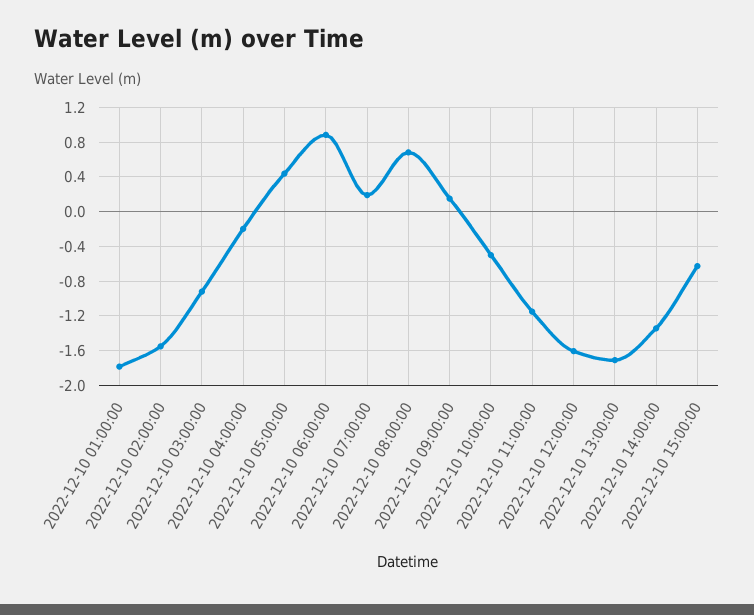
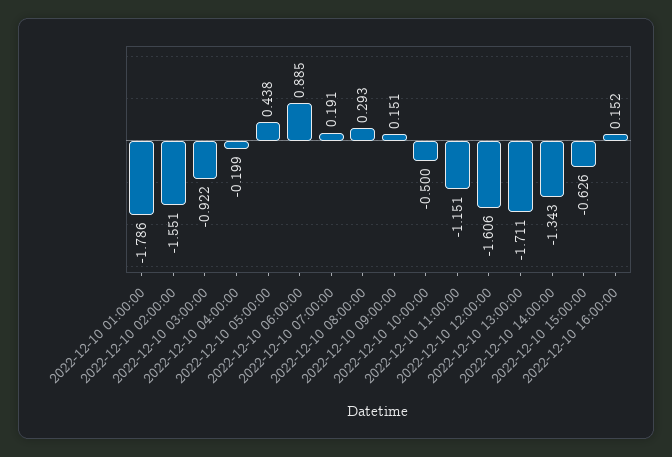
2022-12-10 08:00:00: 0.7 -> 0.293
2022-12-10 16:00:00: none -> 0.152

